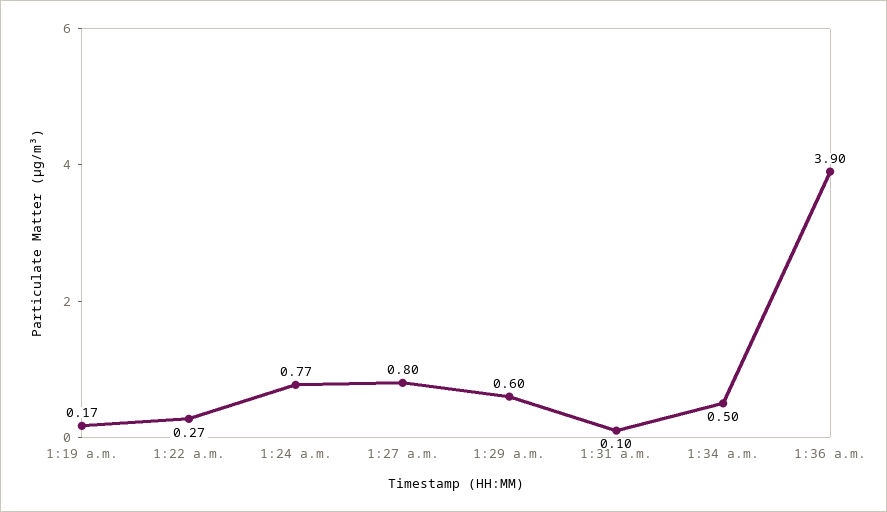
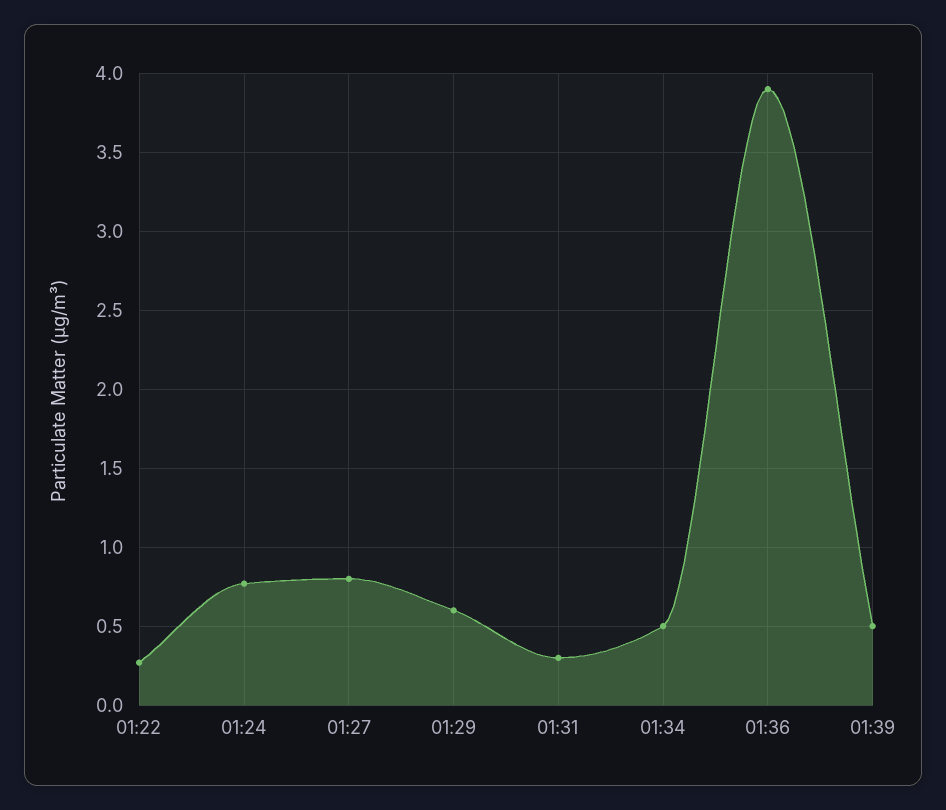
1:19 a.m.: 0.17 -> none
1:31 a.m.: 0.1 -> 0.3
01:39: none -> 0.5

